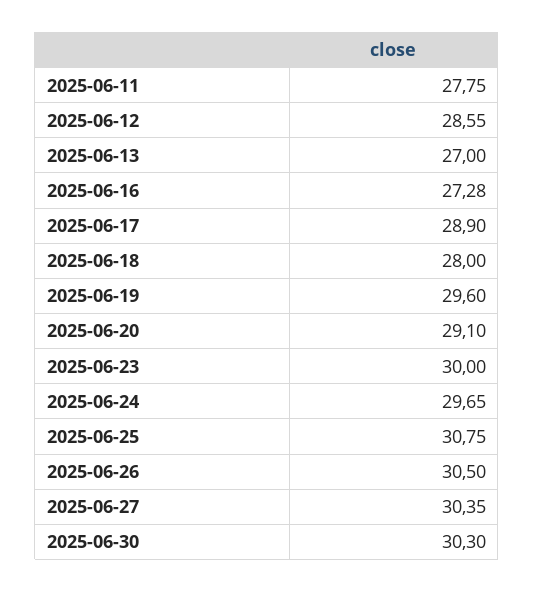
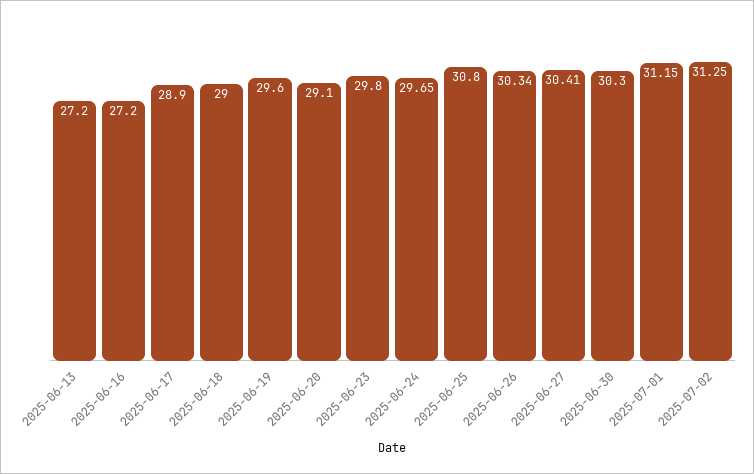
2025-06-11: 27.75 -> none
2025-06-12: 28.55 -> none
2025-06-13: 27 -> 27.2
2025-06-16: 27.28 -> 27.2
2025-06-18: 28 -> 29
2025-06-23: 30 -> 29.8
2025-06-25: 30.75 -> 30.8
2025-06-26: 30.5 -> 30.34
2025-06-27: 30.35 -> 30.41
2025-07-01: none -> 31.15
2025-07-02: none -> 31.25

